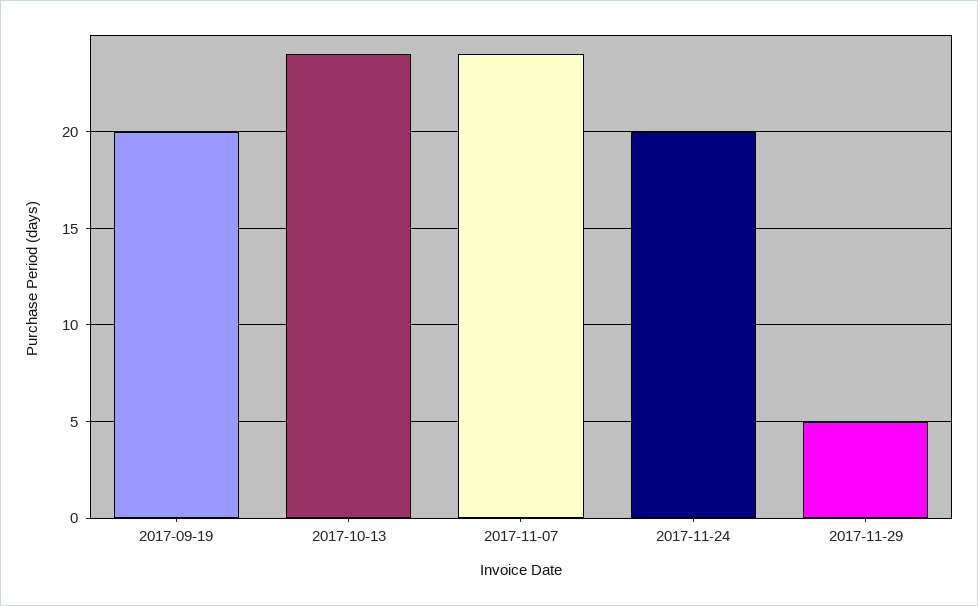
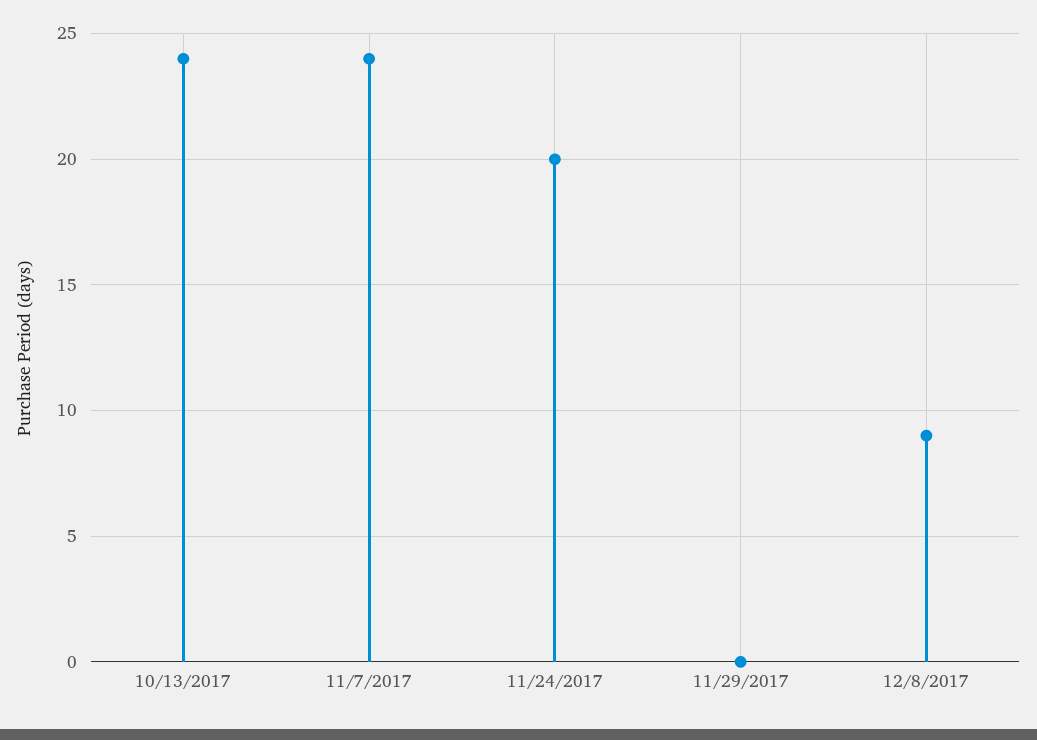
2017-09-19: 20 -> none
2017-11-29: 5 -> 0
12/8/2017: none -> 9

